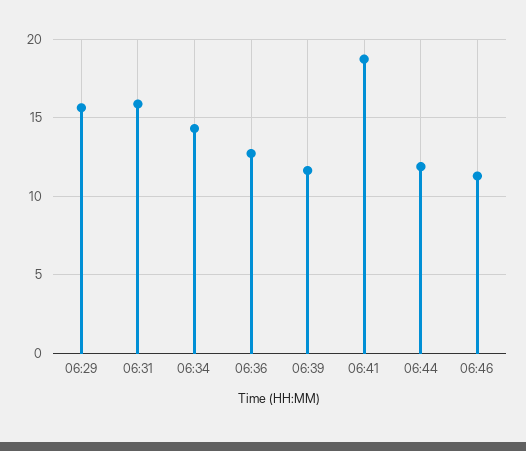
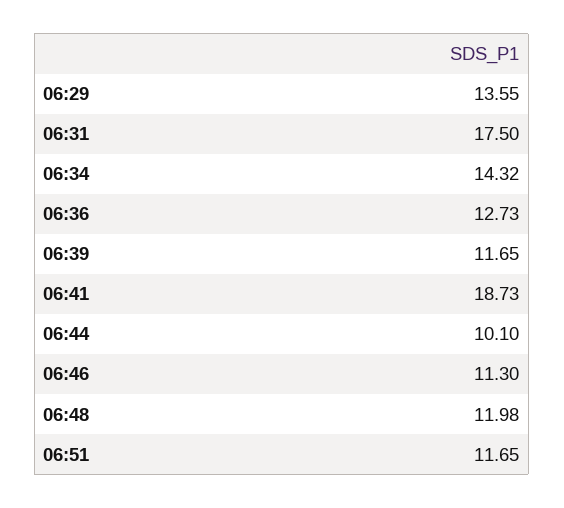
06:29: 15.5 -> 13.55
06:31: 16 -> 17.5
06:44: 12 -> 10.1
06:48: none -> 11.98
06:51: none -> 11.65

